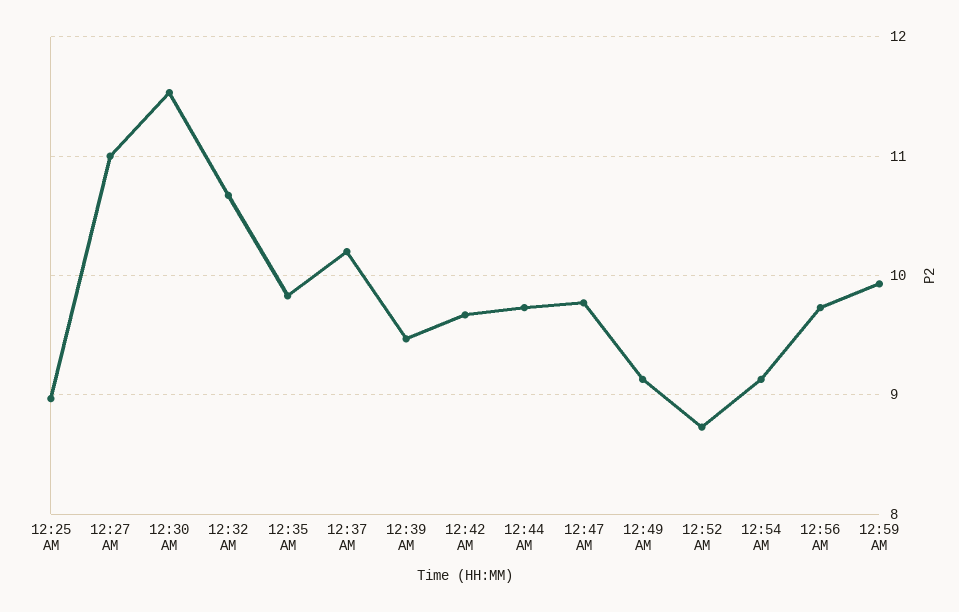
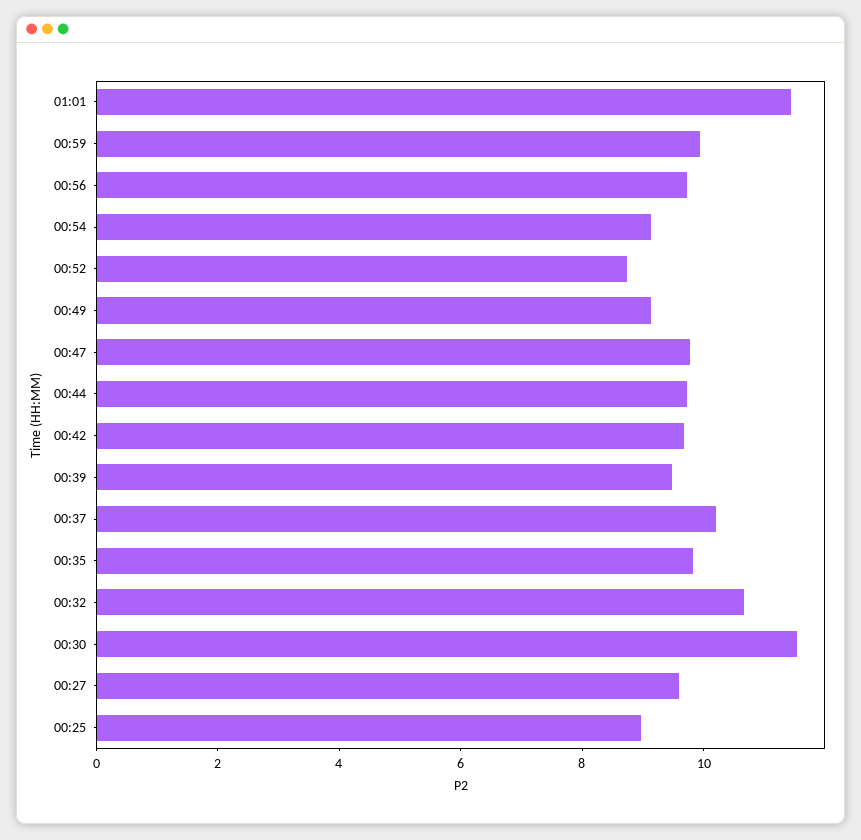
12:27 AM: 11 -> 9.5
01:01: none -> 11.5

